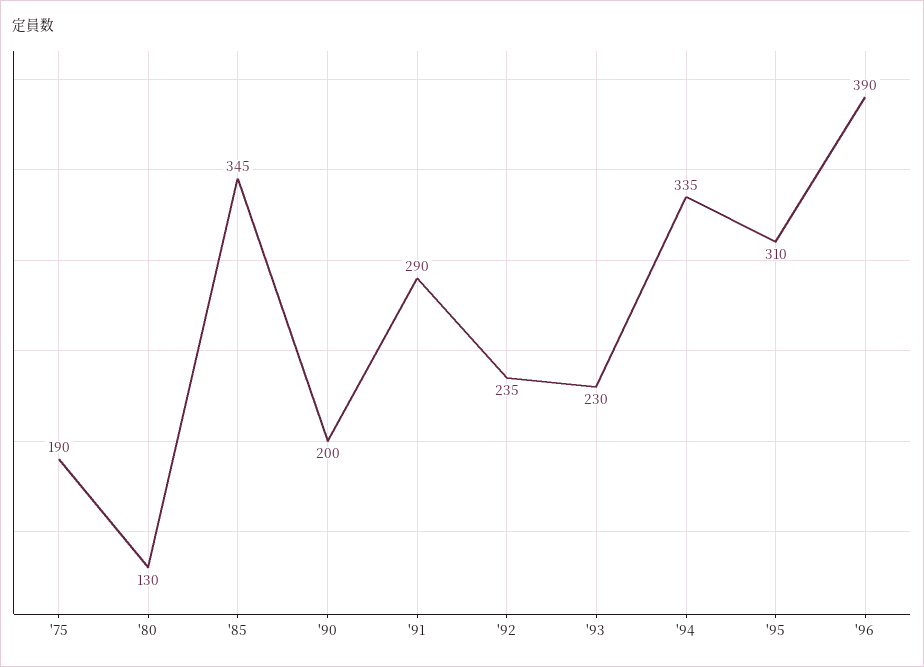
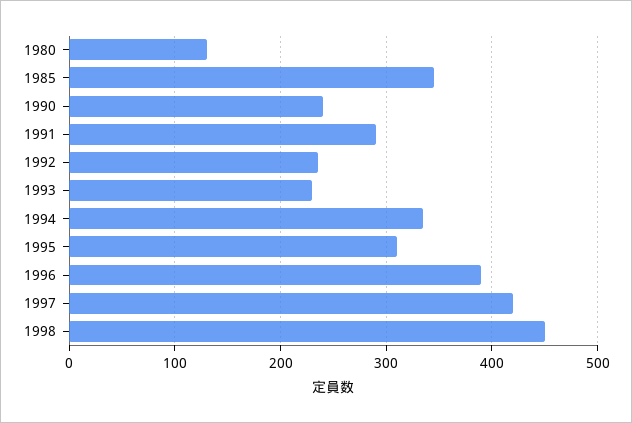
'75: 190 -> none
'90: 200 -> 240
1997: none -> 420
1998: none -> 450

